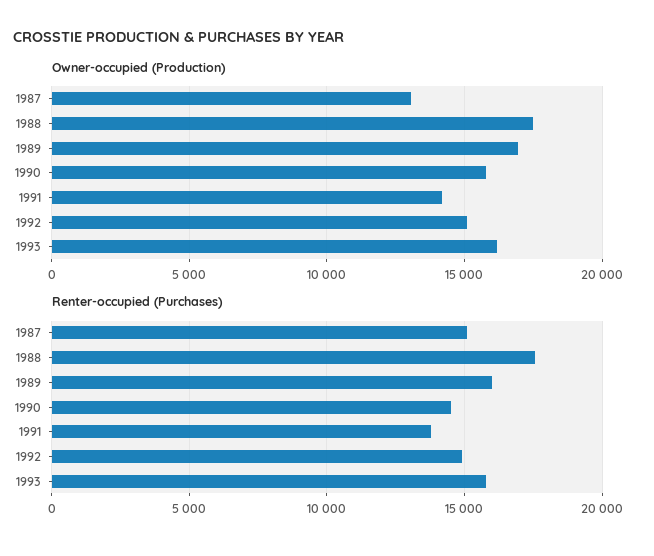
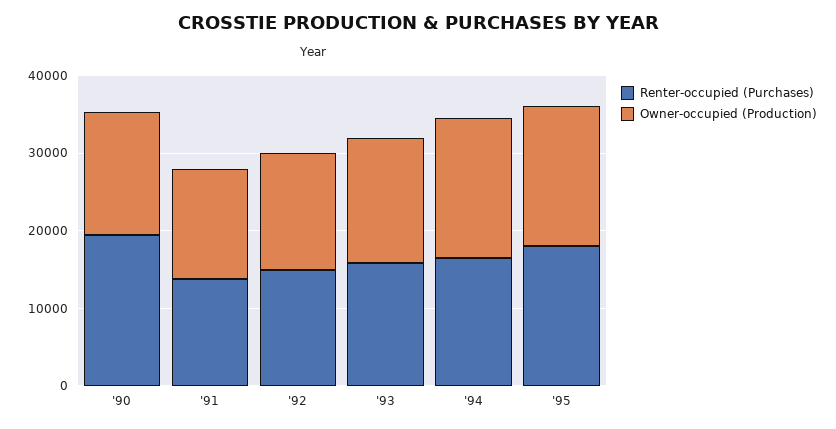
Owner-occupied (Production), 1987: 13000 -> none
Owner-occupied (Production), 1988: 17500 -> none
Owner-occupied (Production), 1989: 17000 -> none
Renter-occupied (Purchases), 1987: 15000 -> none
Renter-occupied (Purchases), 1988: 17500 -> none
Renter-occupied (Purchases), 1989: 16000 -> none
Renter-occupied (Purchases), 1990: 14500 -> 20000
Renter-occupied (Purchases), '94: none -> 16000
Owner-occupied (Production), '94: none -> 18000
Renter-occupied (Purchases), '95: none -> 18000
Owner-occupied (Production), '95: none -> 18000

